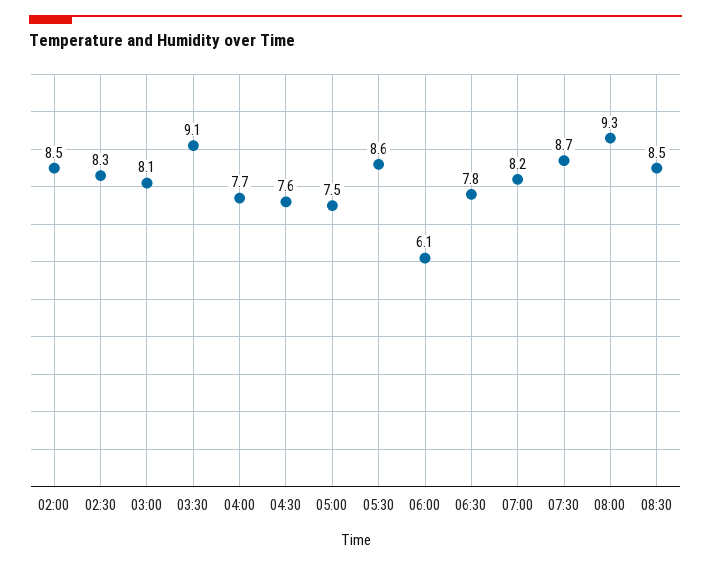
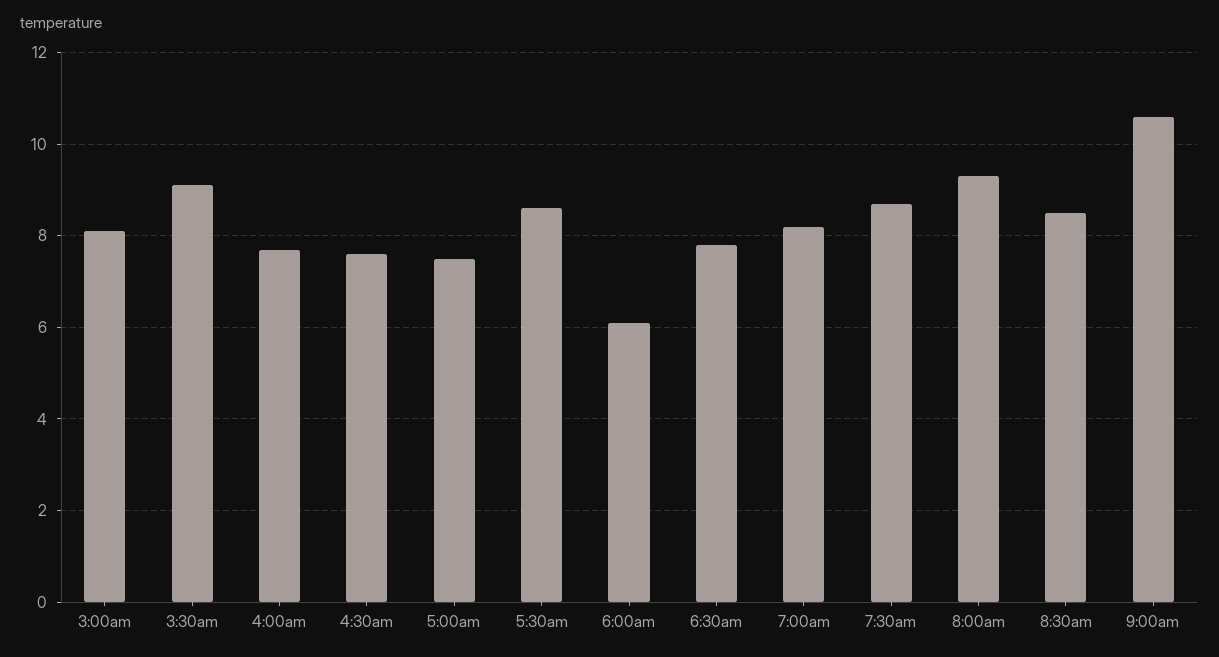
02:00: 8.5 -> none
02:30: 8.3 -> none
9:00am: none -> 10.5

